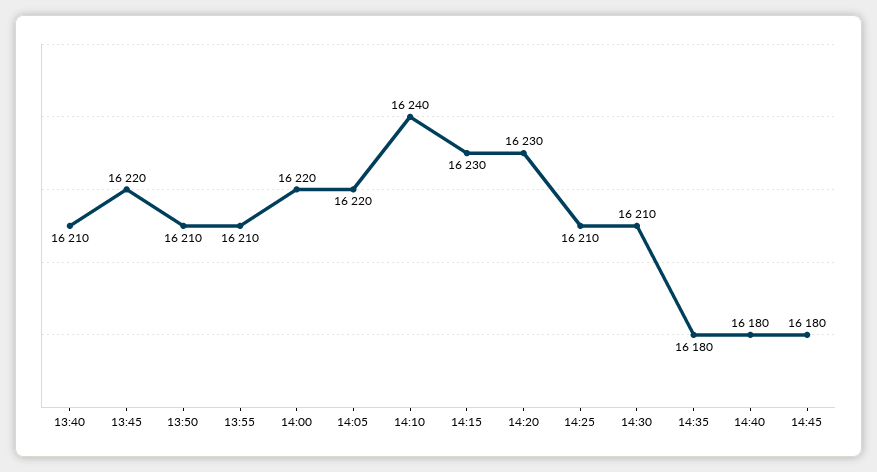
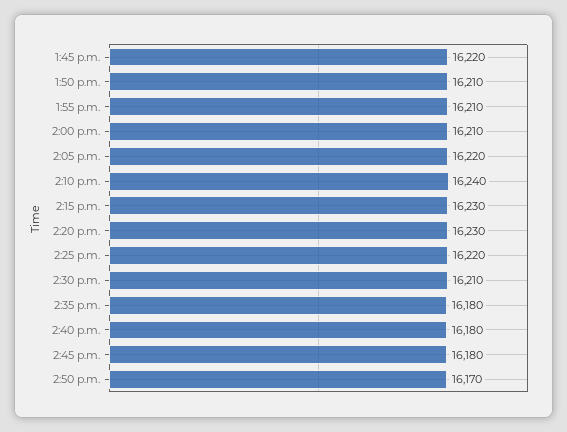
13:40: 16210 -> none
14:00: 16220 -> 16210
14:25: 16210 -> 16220
2:50 p.m.: none -> 16170

